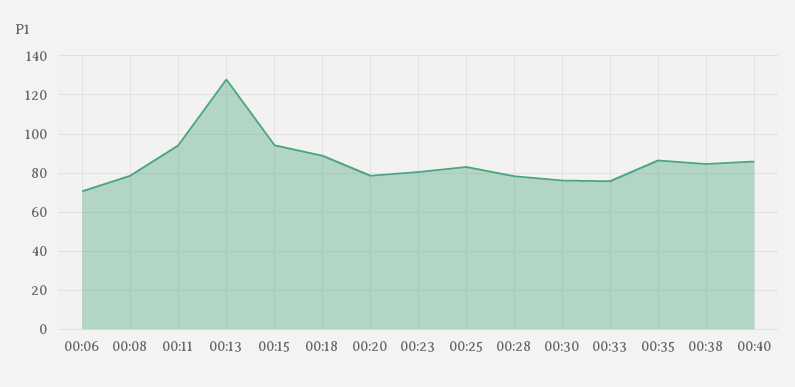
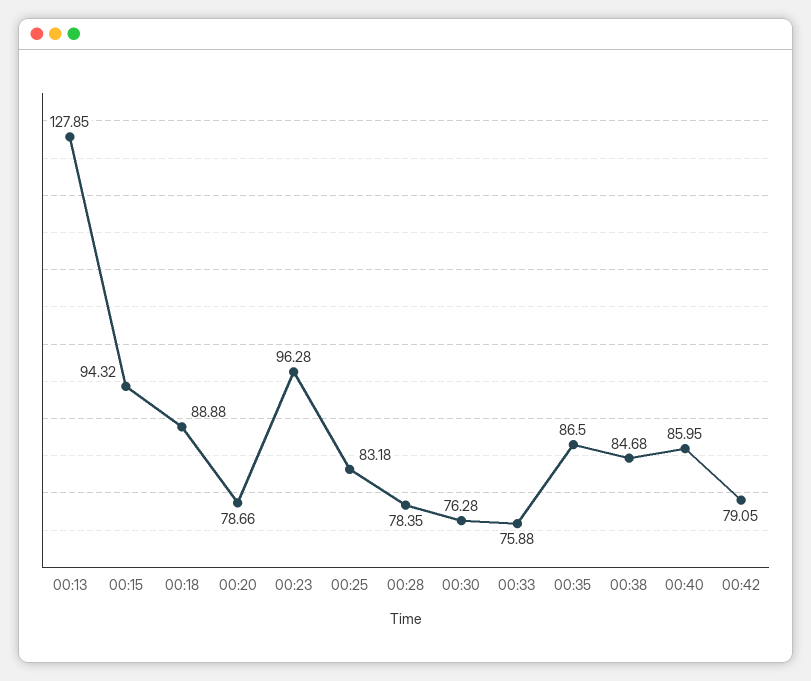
00:06: 70 -> none
00:08: 80 -> none
00:11: 95 -> none
00:23: 80 -> 96.28
00:42: none -> 79.05

